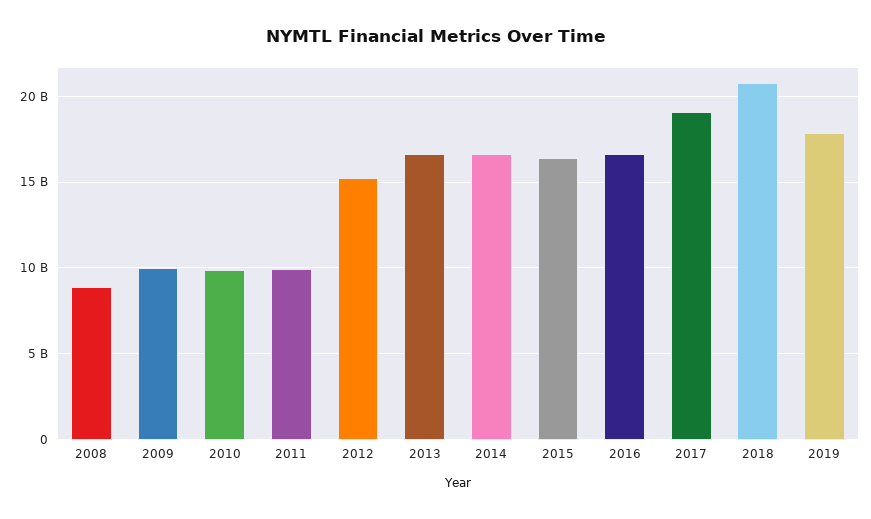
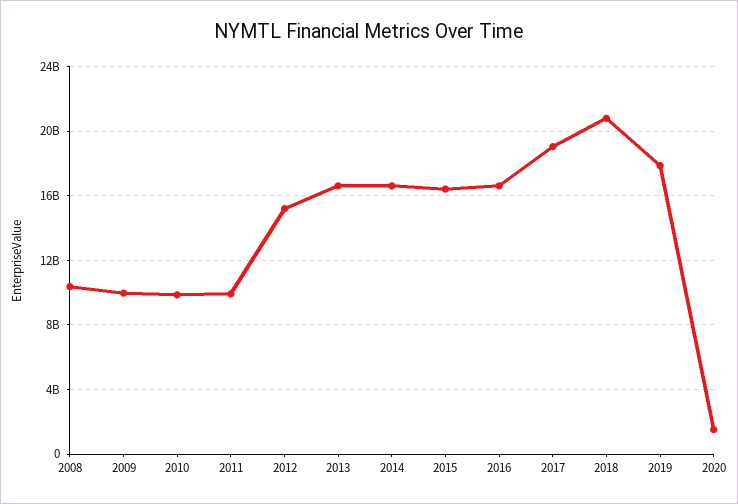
2008: 9000000000 -> 10500000000
2020: none -> 1500000000

